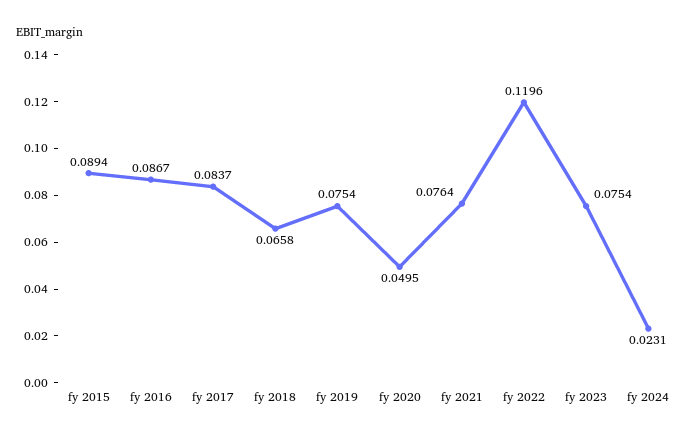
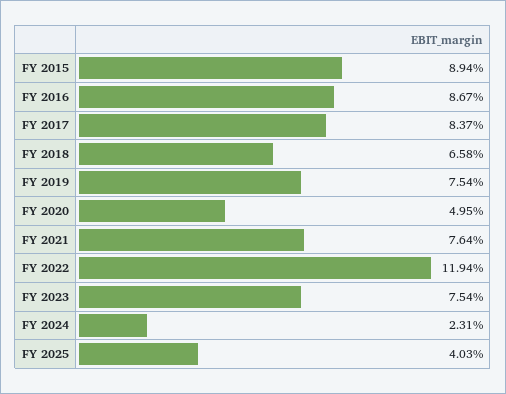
fy 2022: 0.1196 -> 0.1194
FY 2025: none -> 0.0403

